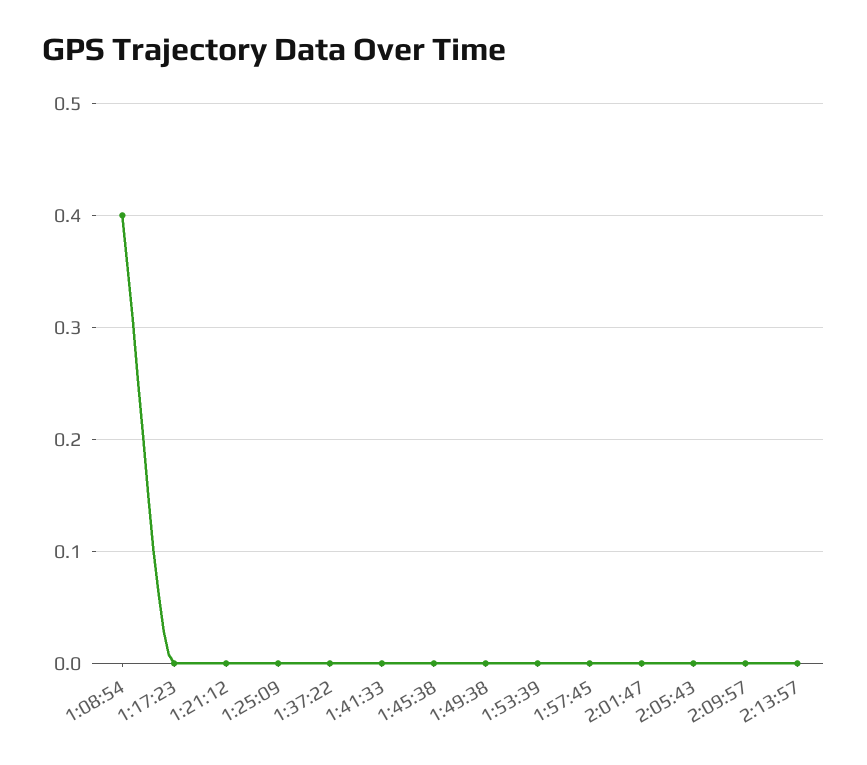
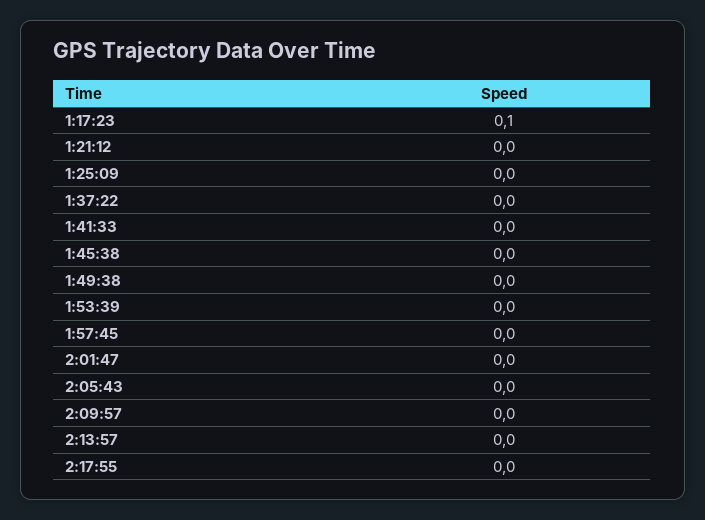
1:08:54: 0.4 -> none
1:17:23: 0 -> 0.1
2:17:55: none -> 0

